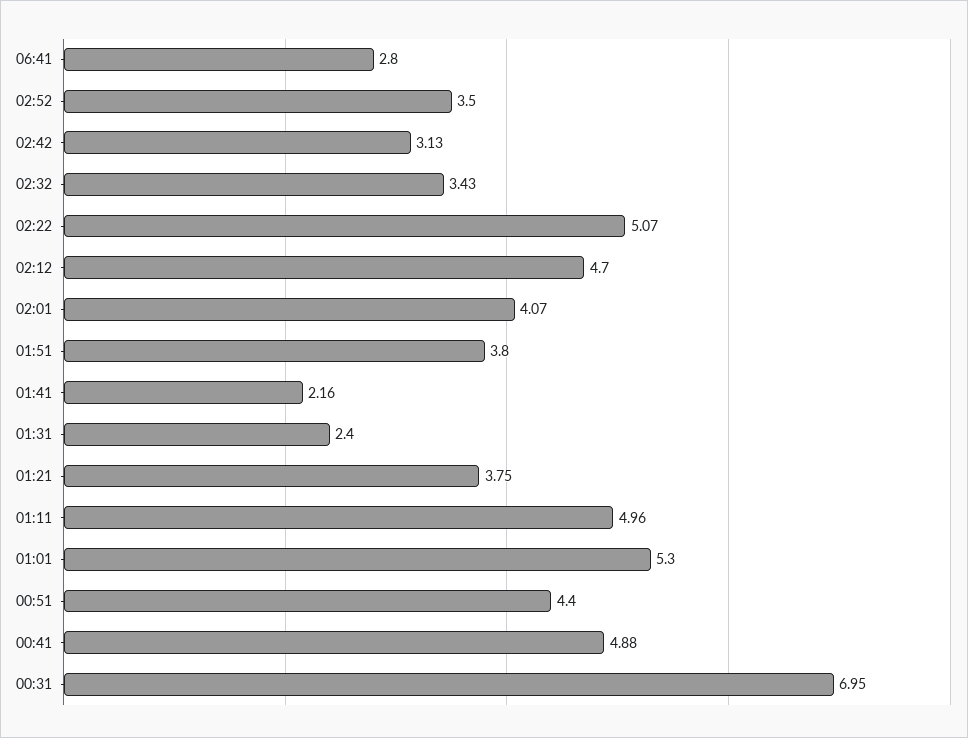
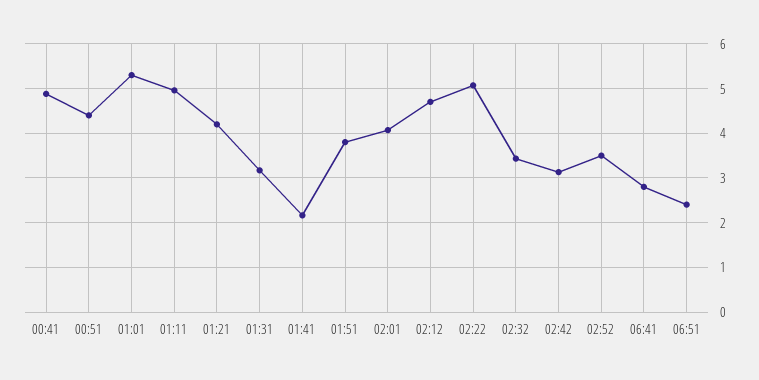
01:31: 2.4 -> 3.2
01:21: 3.75 -> 4.2
00:31: 6.95 -> none
06:51: none -> 2.4

